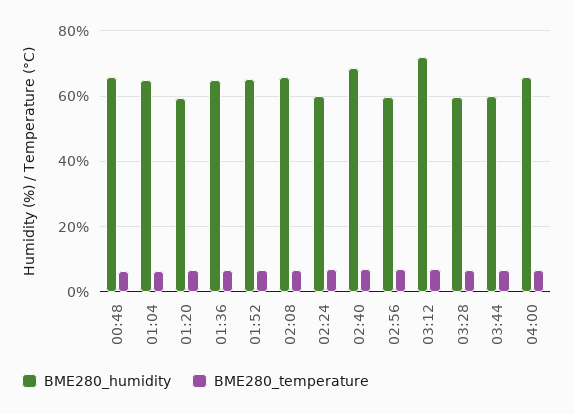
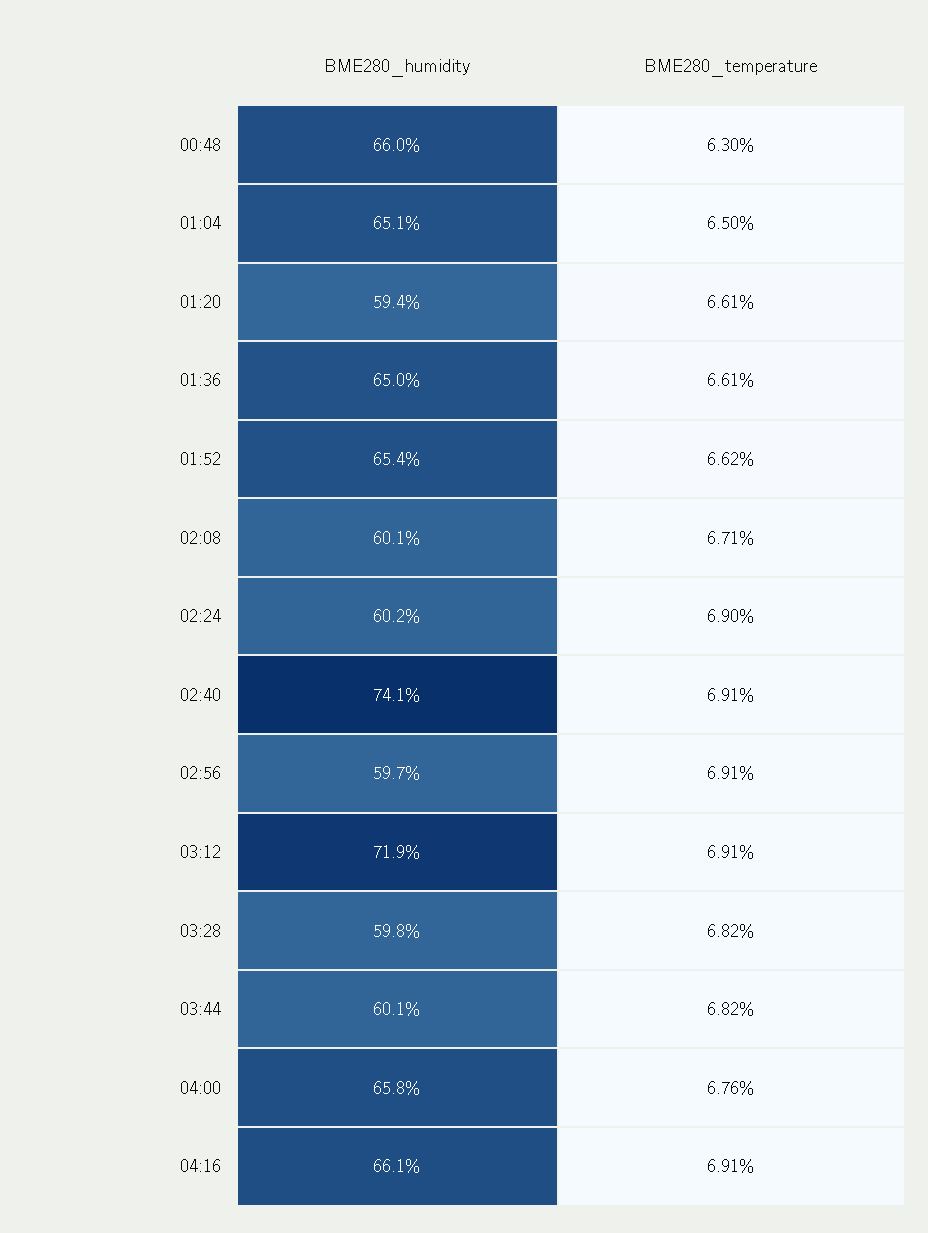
BME280_humidity, 02:08: 66 -> 60.1
BME280_humidity, 02:40: 68 -> 74.1
BME280_humidity, 04:16: none -> 66.1
BME280_temperature, 04:16: none -> 6.91

